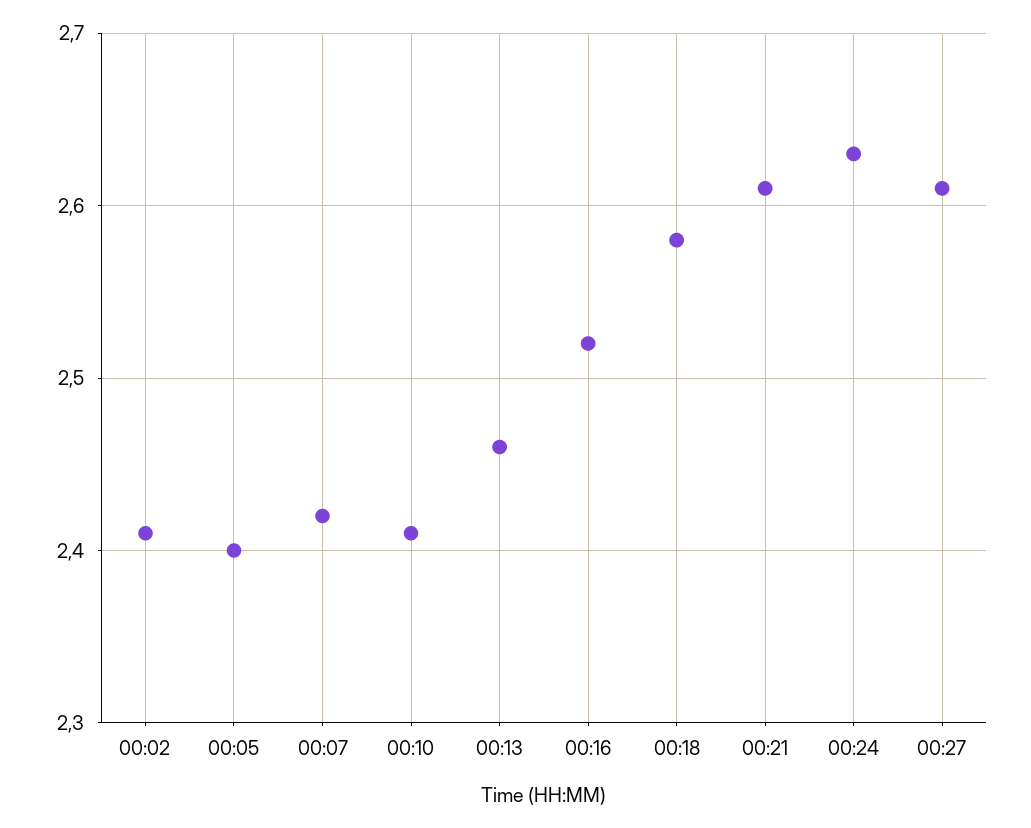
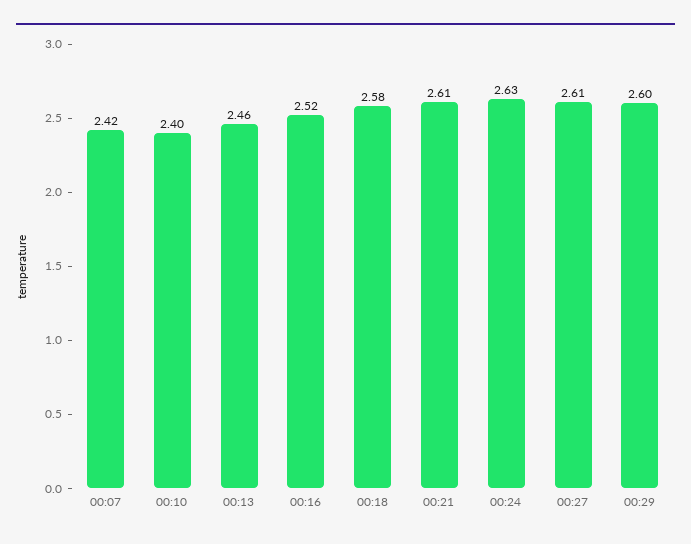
00:02: 2.41 -> none
00:05: 2.4 -> none
00:10: 2.41 -> 2.4
00:29: none -> 2.6

